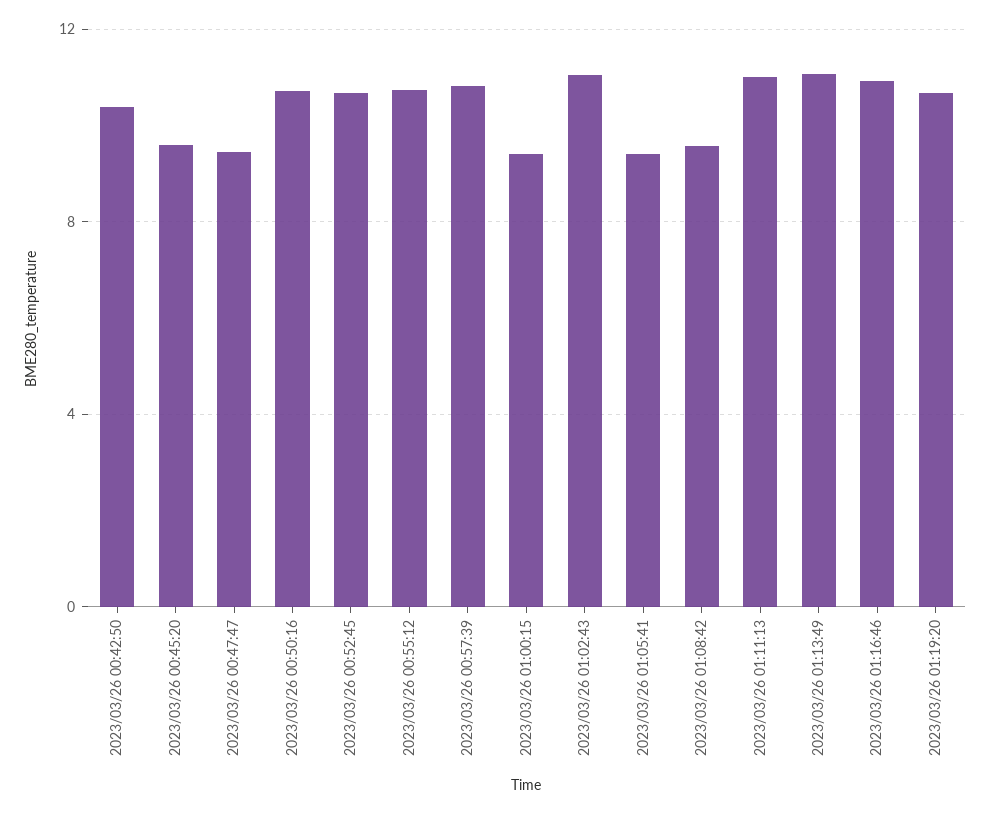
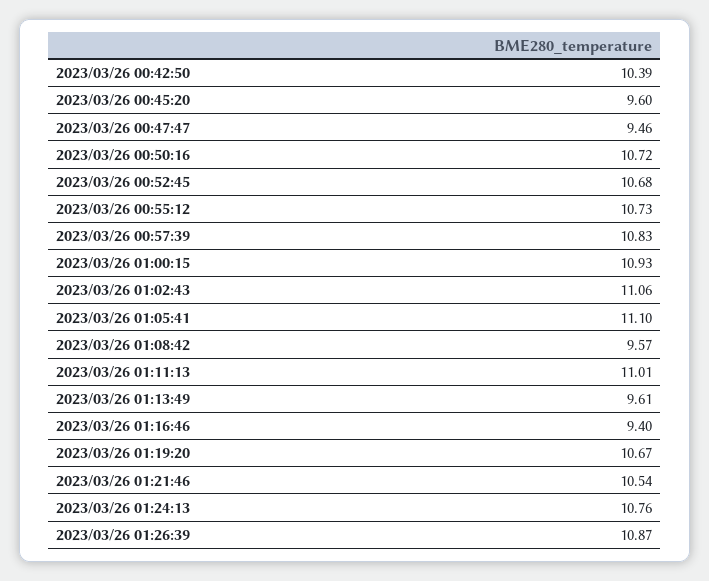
2023/03/26 01:00:15: 9.5 -> 10.93
2023/03/26 01:05:41: 9.5 -> 11.1
2023/03/26 01:13:49: 11 -> 9.61
2023/03/26 01:16:46: 11 -> 9.4
2023/03/26 01:21:46: none -> 10.54
2023/03/26 01:24:13: none -> 10.76
2023/03/26 01:26:39: none -> 10.87

